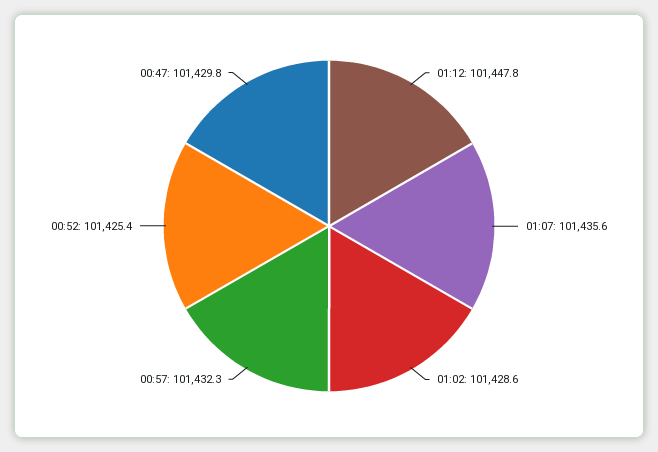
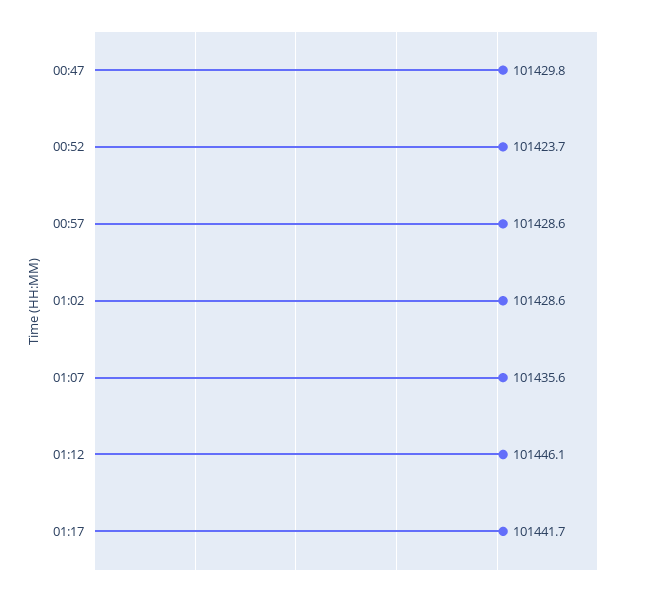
01:12: 101447.8 -> 101446.1
00:57: 101432.3 -> 101428.6
00:52: 101425.4 -> 101423.7
01:17: none -> 101441.7

